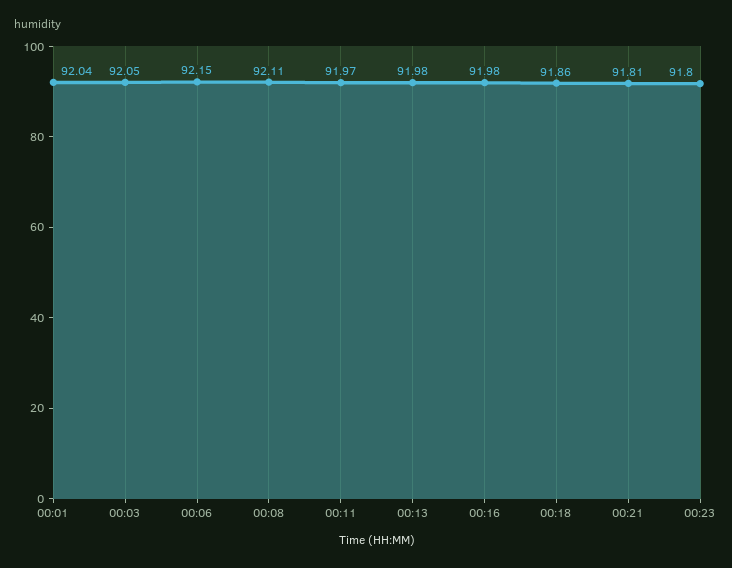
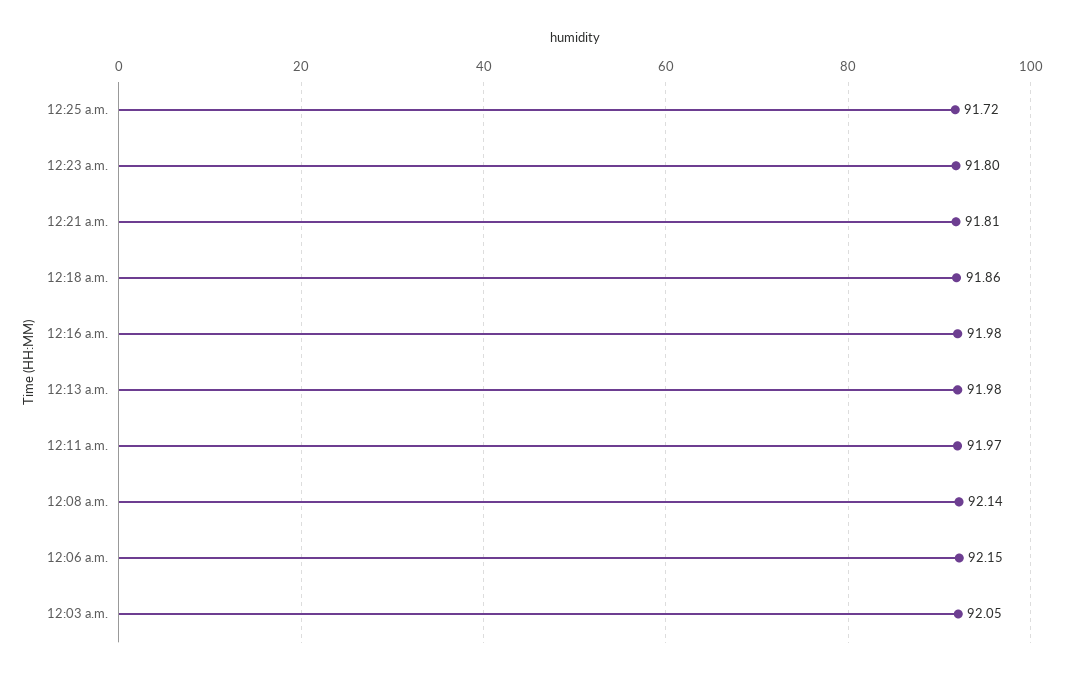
00:01: 92.04 -> none
00:08: 92.11 -> 92.14
12:25 a.m.: none -> 91.72

